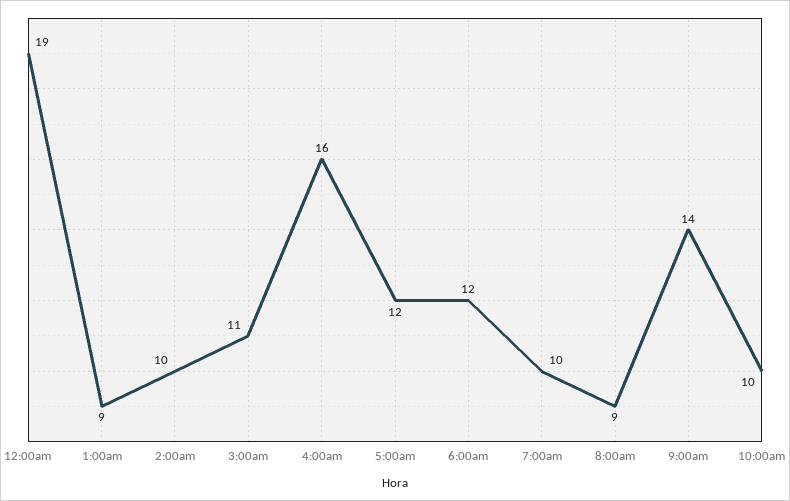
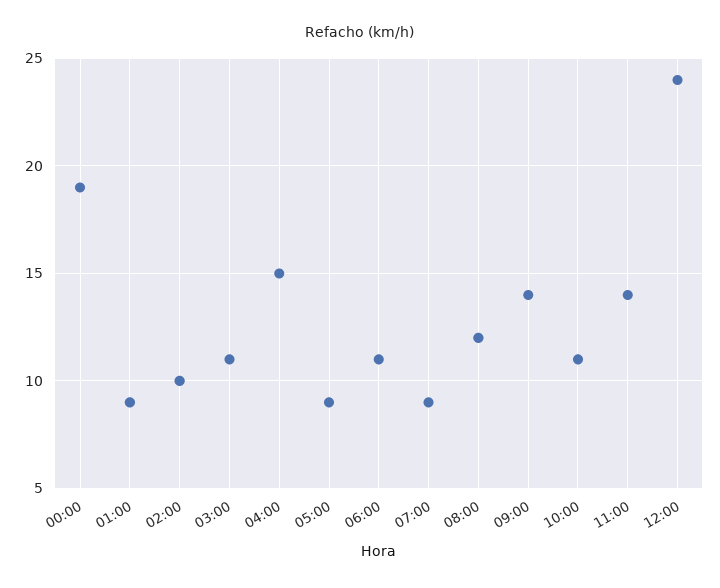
4:00am: 16 -> 15
5:00am: 12 -> 9
6:00am: 12 -> 11
7:00am: 10 -> 9
8:00am: 9 -> 12
10:00am: 10 -> 11
11:00: none -> 14
12:00: none -> 24

